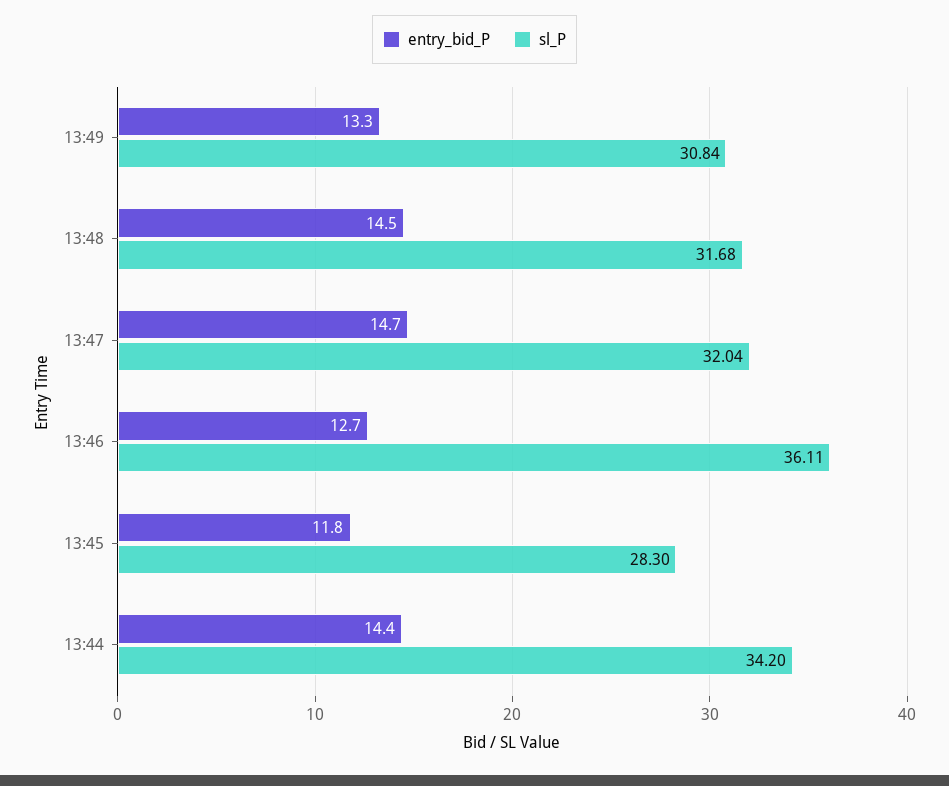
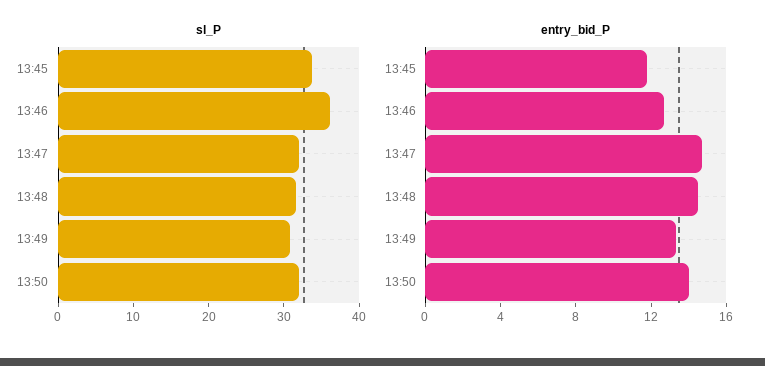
sl_P, 13:45: 28.3 -> 34
entry_bid_P, 13:44: 14.4 -> none
sl_P, 13:44: 34.2 -> none
sl_P, 13:50: none -> 32
entry_bid_P, 13:50: none -> 14

